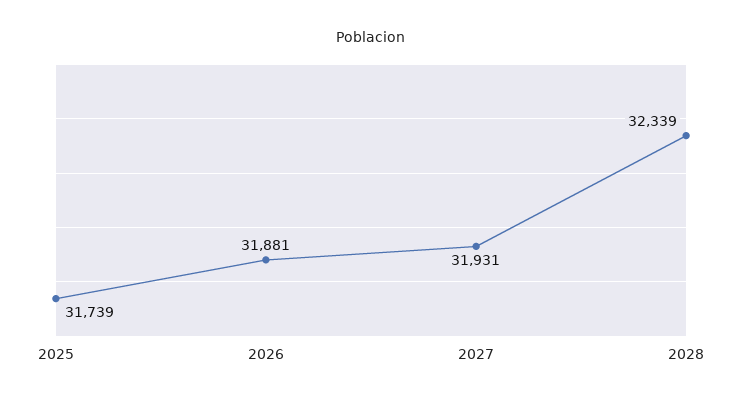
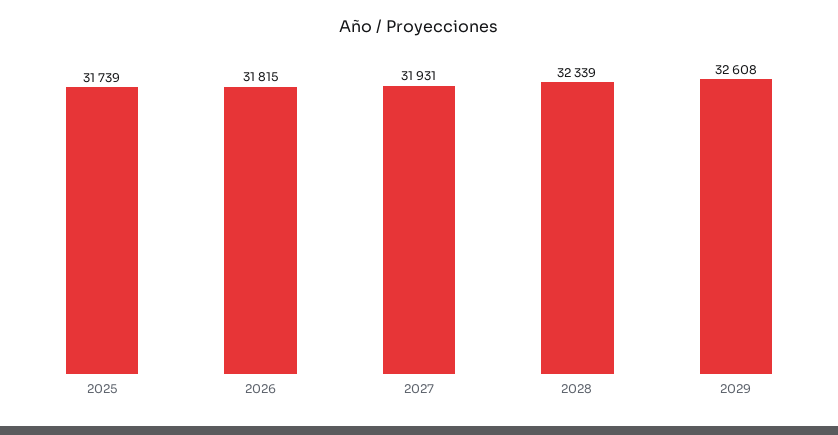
2026: 31881 -> 31815
2029: none -> 32608

